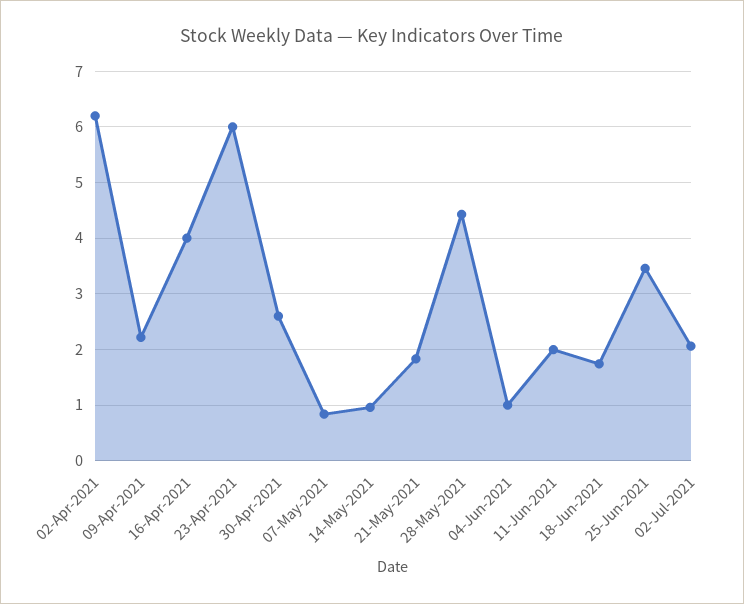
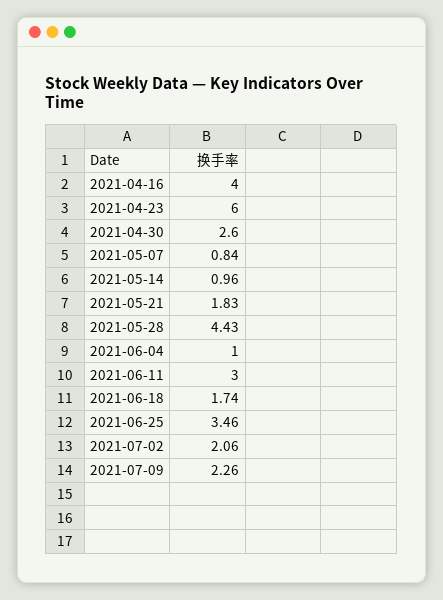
02-Apr-2021: 6.2 -> none
09-Apr-2021: 2.2 -> none
11-Jun-2021: 2 -> 3
2021-07-09: none -> 2.26

